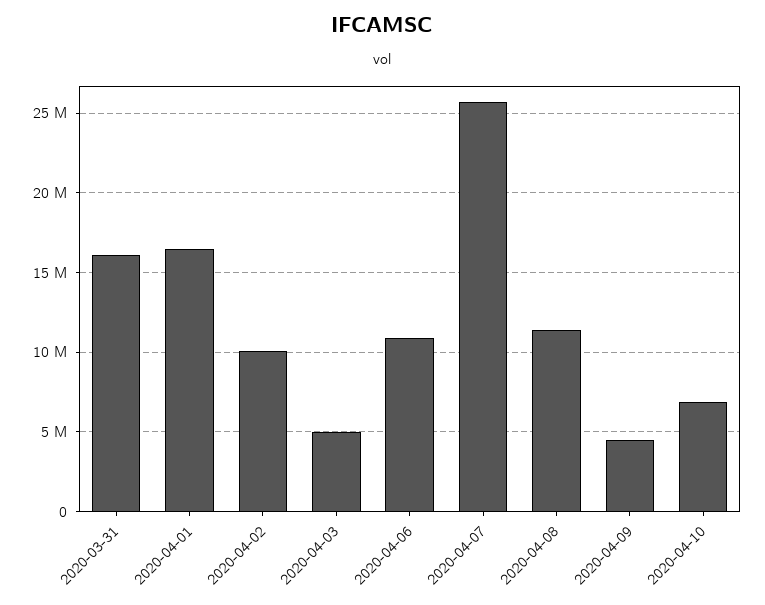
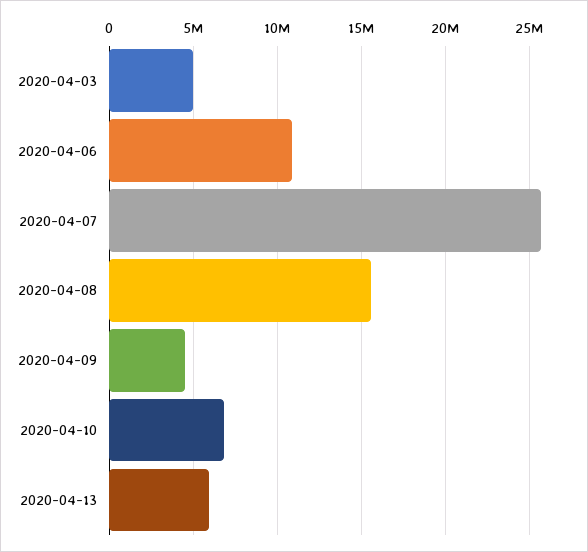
2020-03-31: 16000000 -> none
2020-04-01: 16500000 -> none
2020-04-02: 10000000 -> none
2020-04-08: 11500000 -> 15500000
2020-04-13: none -> 6000000

